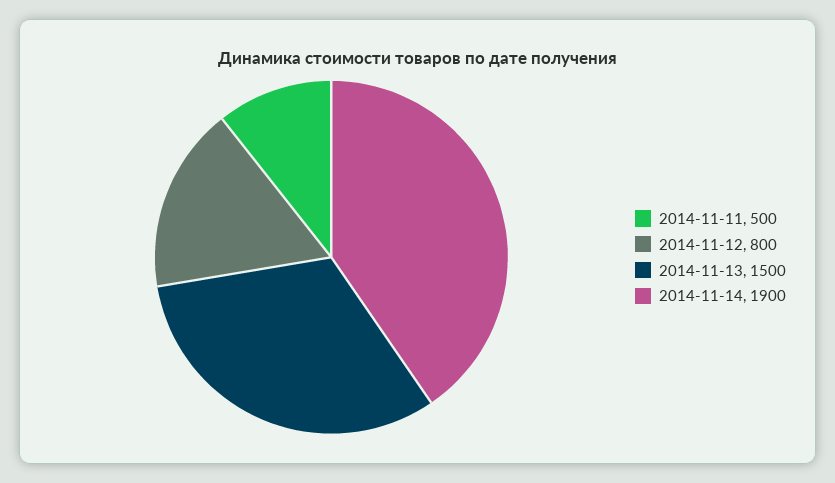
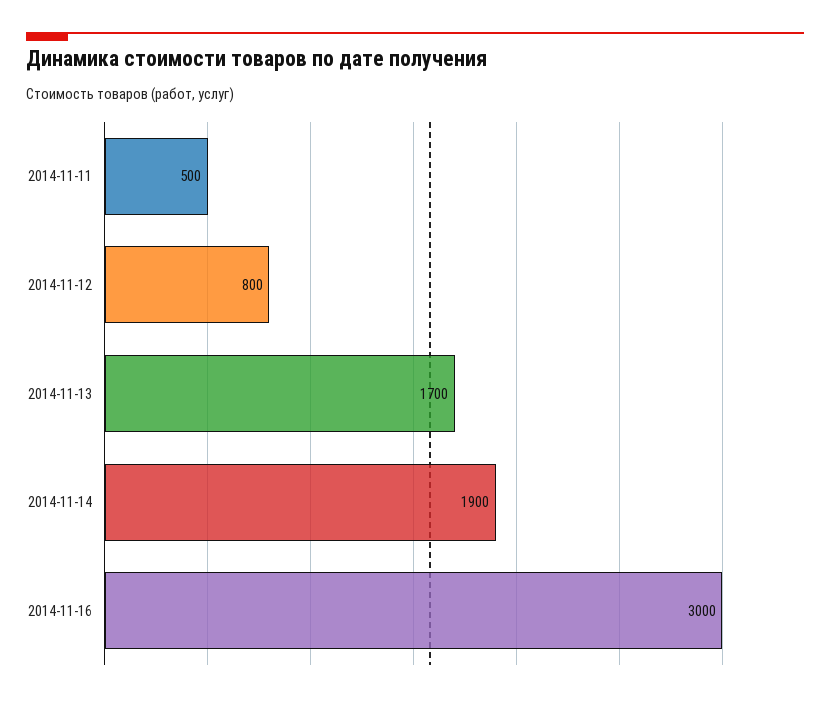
2014-11-13: 1500 -> 1700
2014-11-16: none -> 3000

